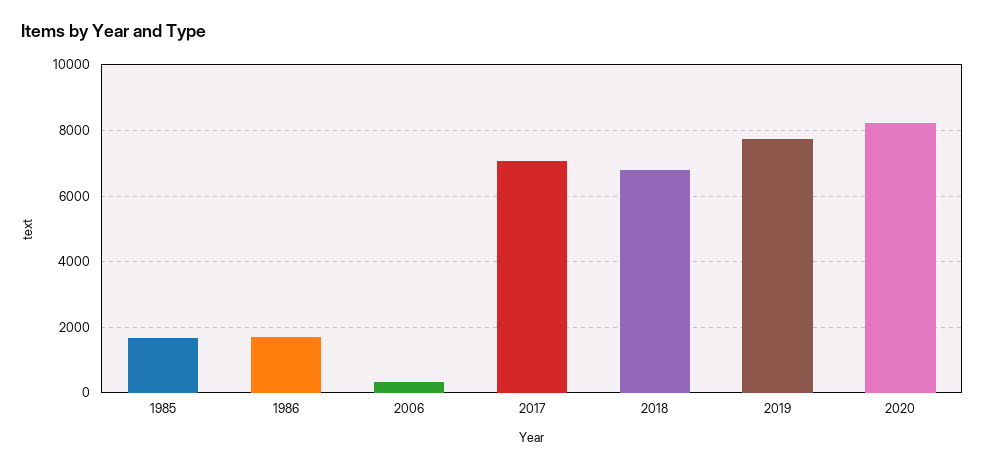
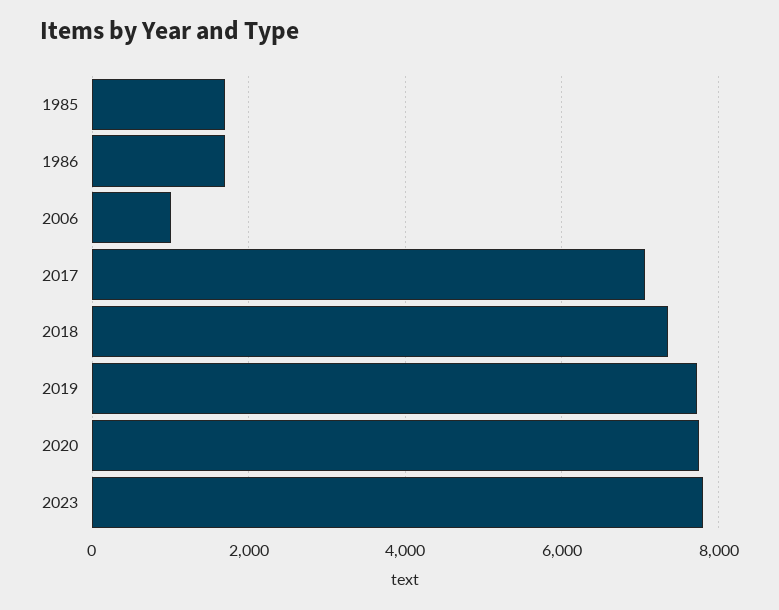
2006: 400 -> 1000
2018: 6800 -> 7400
2020: 8200 -> 7800
2023: none -> 7800

